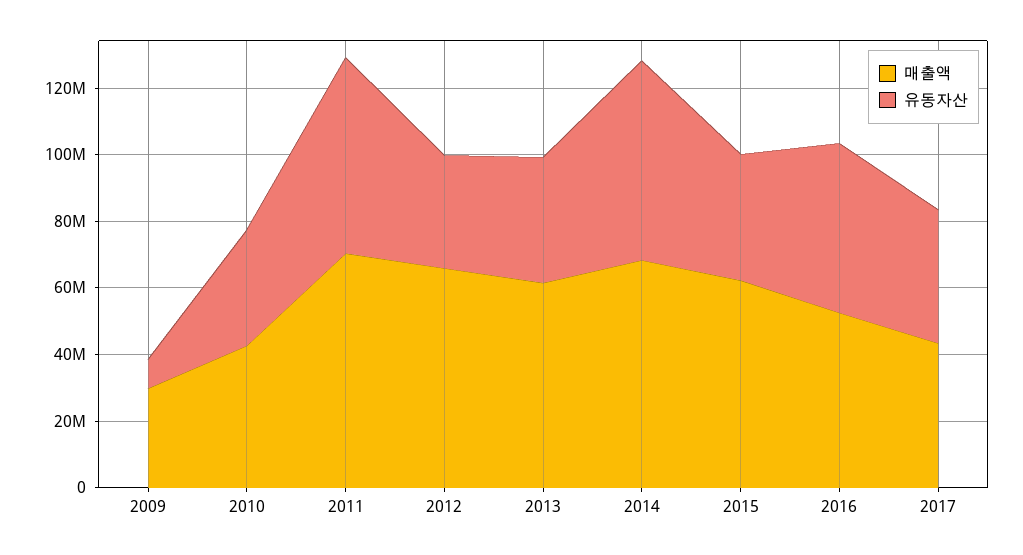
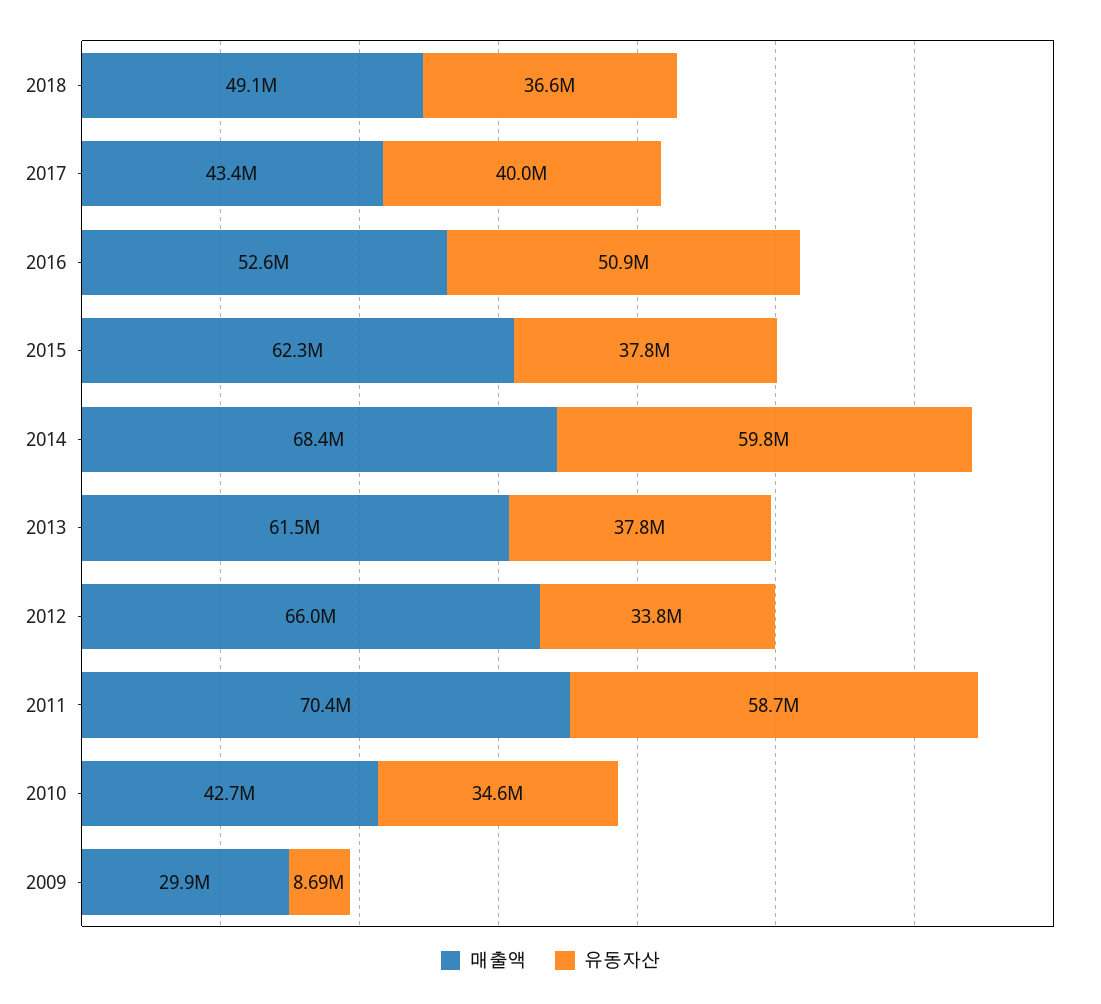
매출액, 2018: none -> 49100000
유동자산, 2018: none -> 36600000

